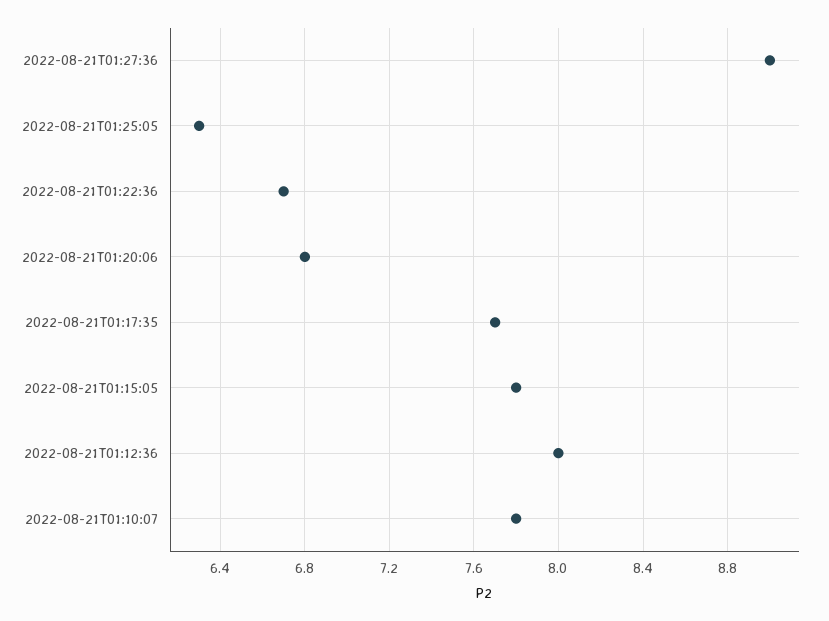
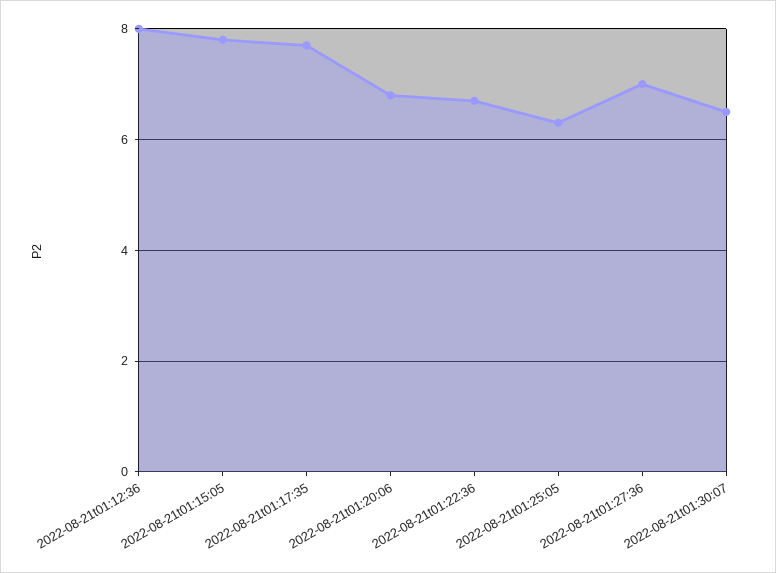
2022-08-21T01:27:36: 9 -> 7
2022-08-21T01:10:07: 7.8 -> none
2022-08-21t01:30:07: none -> 6.5

